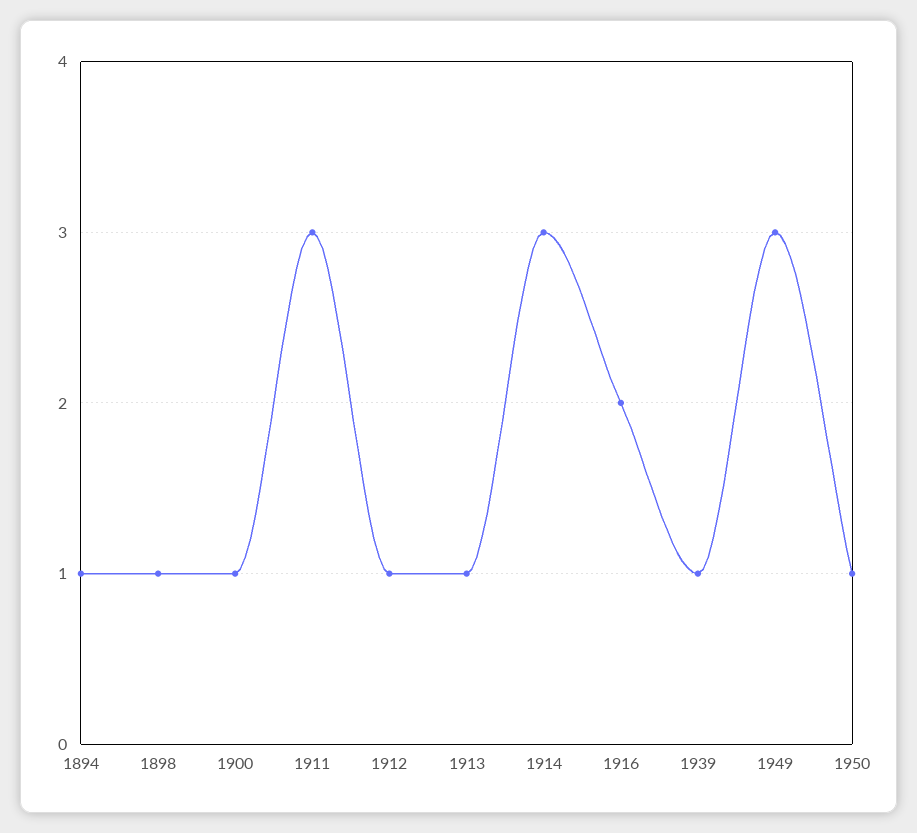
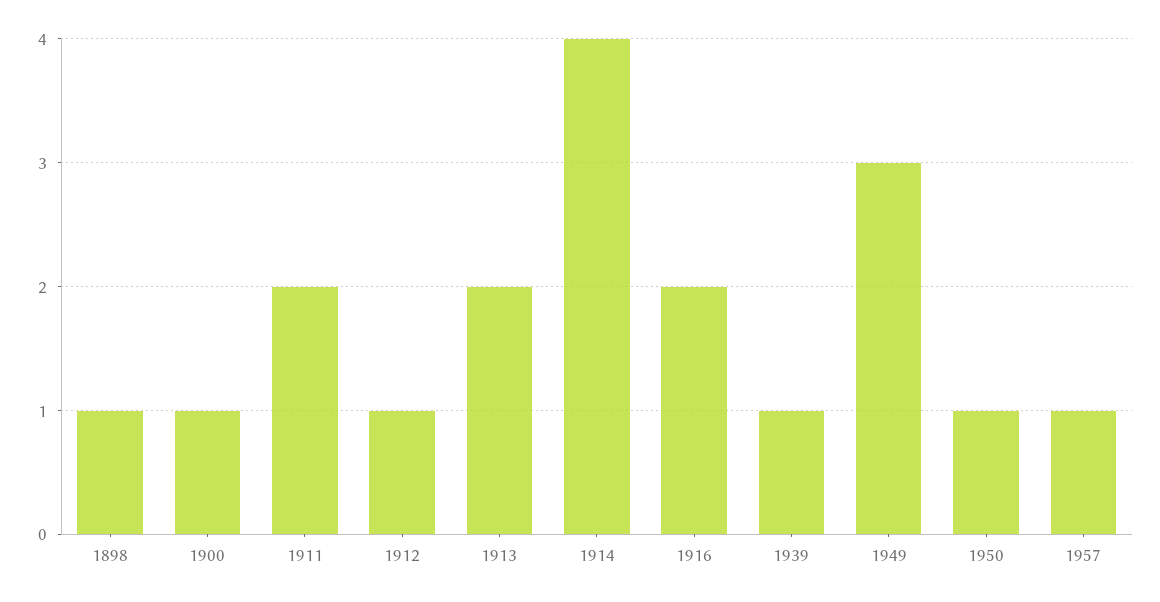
1894: 1 -> none
1911: 3 -> 2
1913: 1 -> 2
1914: 3 -> 4
1957: none -> 1

